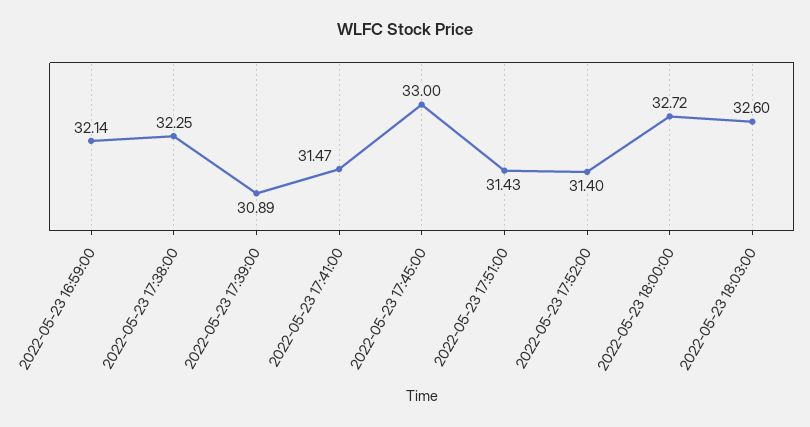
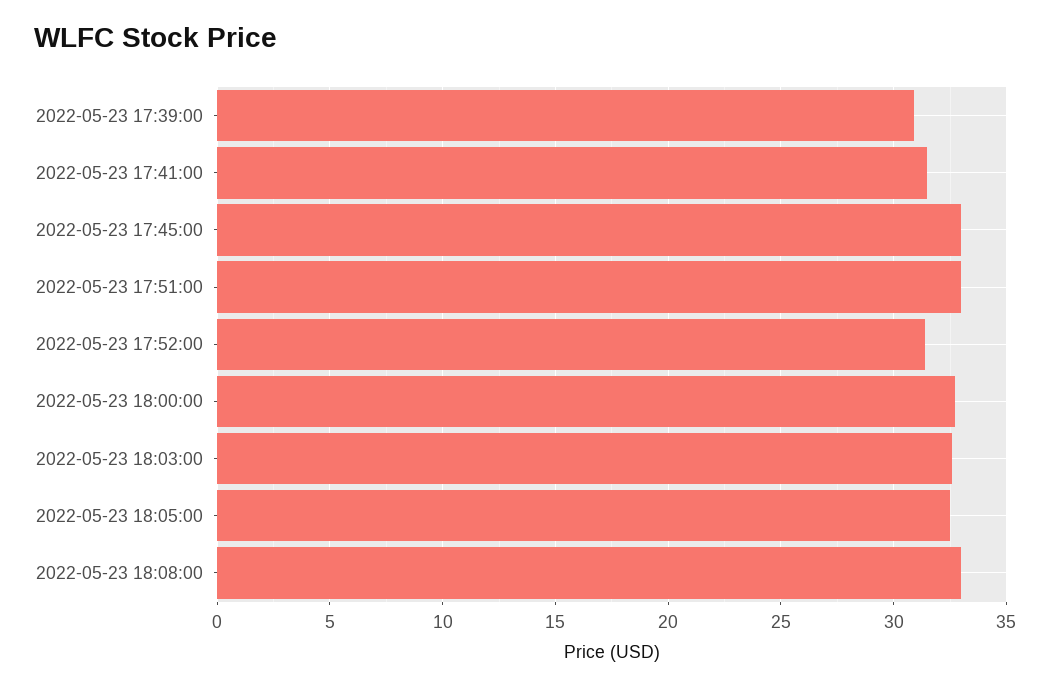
2022-05-23 16:59:00: 32.14 -> none
2022-05-23 17:38:00: 32.25 -> none
2022-05-23 17:51:00: 31.43 -> 33
2022-05-23 18:05:00: none -> 32.5
2022-05-23 18:08:00: none -> 33

